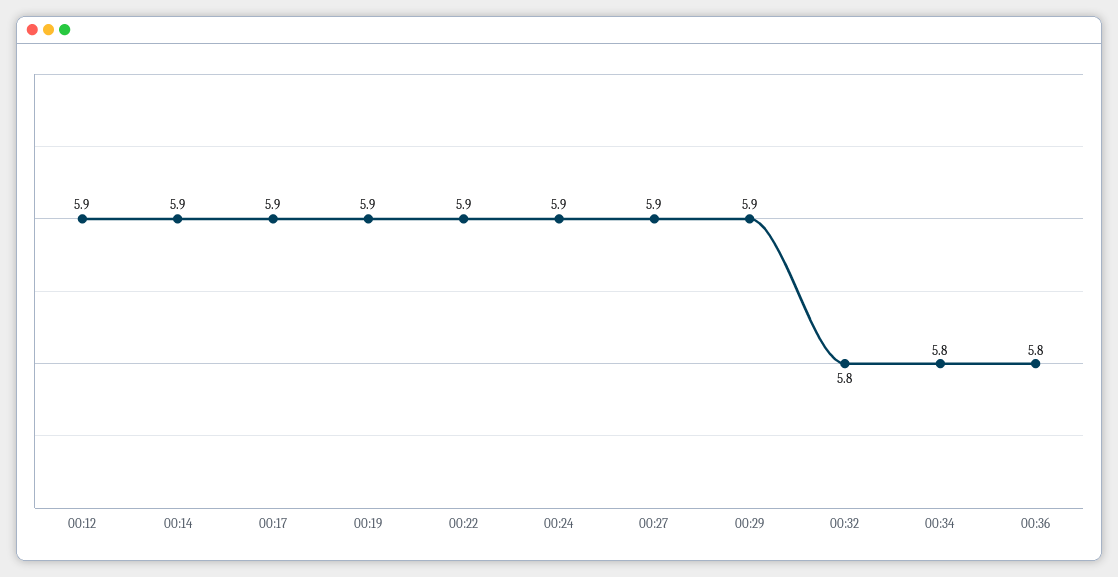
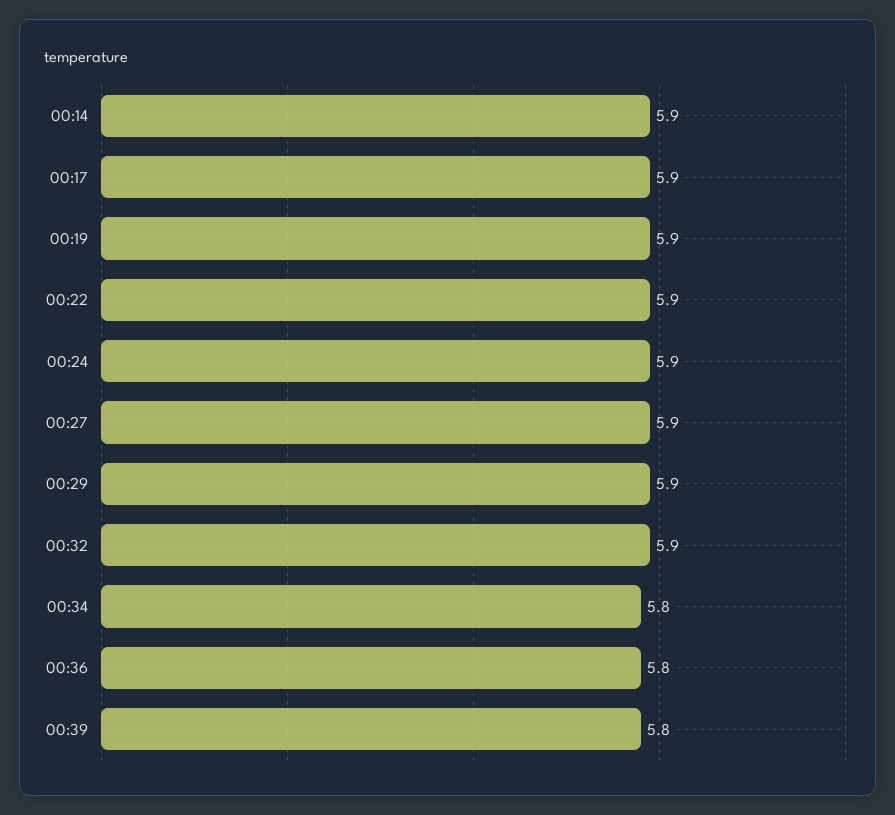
00:12: 5.9 -> none
00:32: 5.8 -> 5.9
00:39: none -> 5.8

